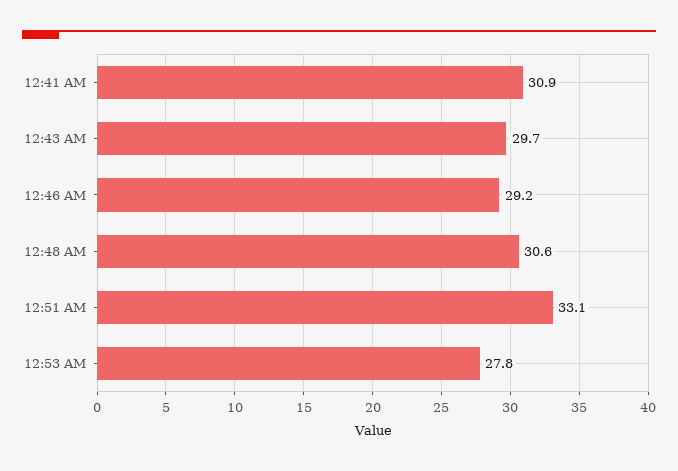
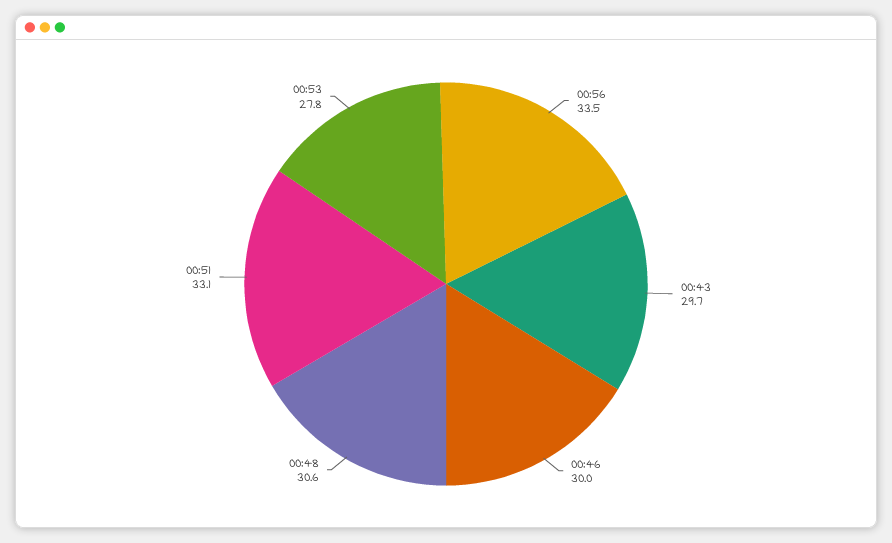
12:41 AM: 30.9 -> none
12:46 AM: 29.2 -> 30
00:56: none -> 33.5

